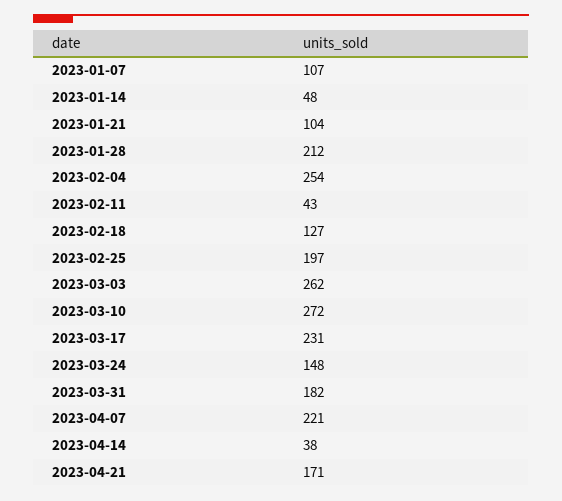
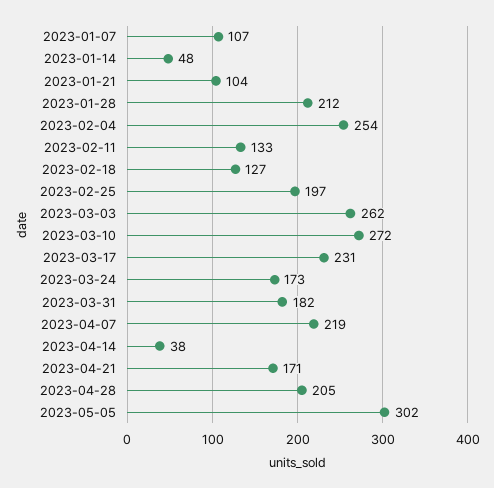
2023-02-11: 43 -> 133
2023-03-24: 148 -> 173
2023-04-07: 221 -> 219
2023-04-28: none -> 205
2023-05-05: none -> 302

